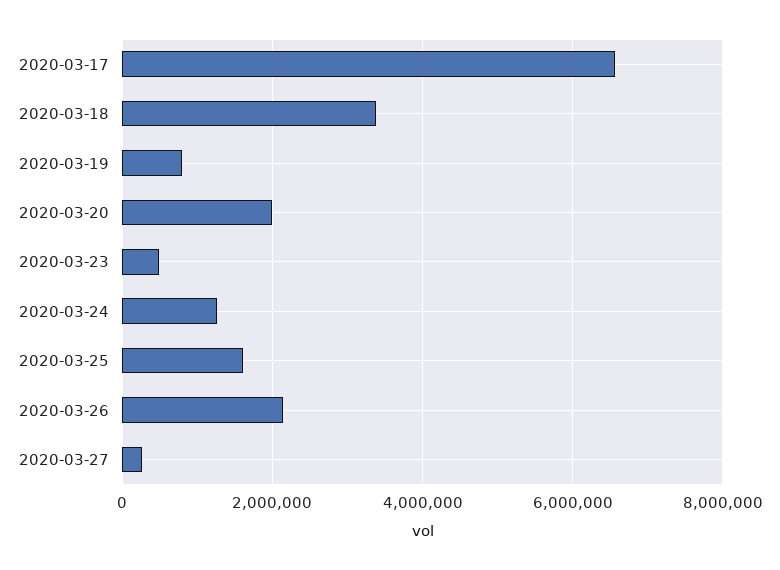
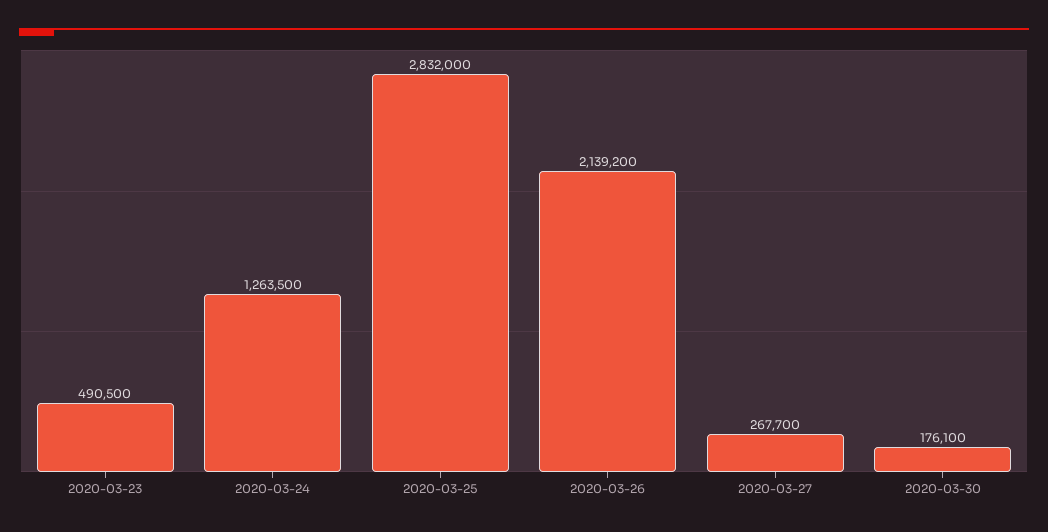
2020-03-17: 6600000 -> none
2020-03-18: 3400000 -> none
2020-03-19: 800000 -> none
2020-03-20: 2000000 -> none
2020-03-25: 1600000 -> 2832000
2020-03-30: none -> 176100

